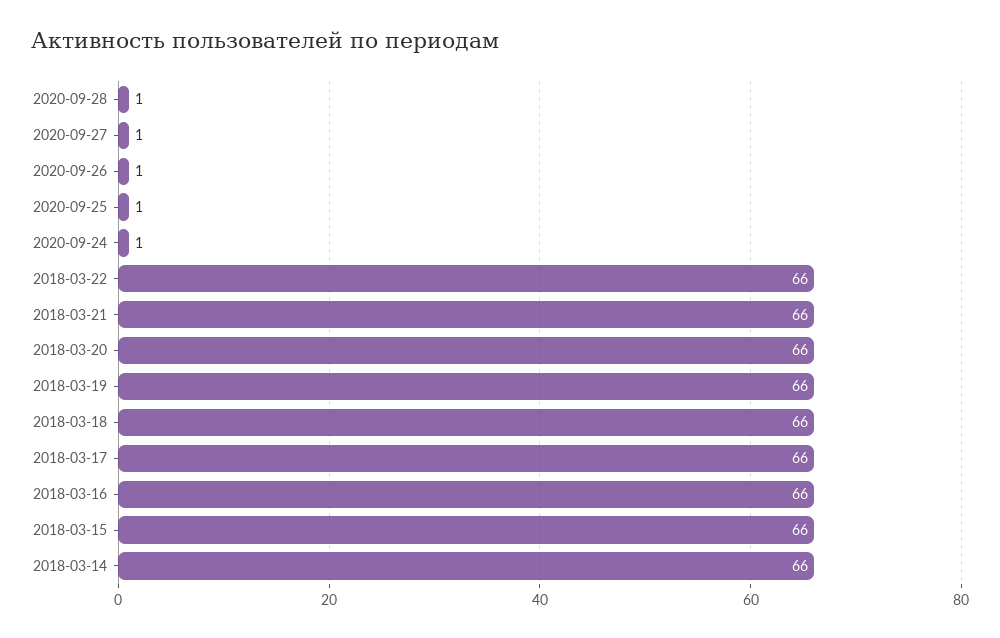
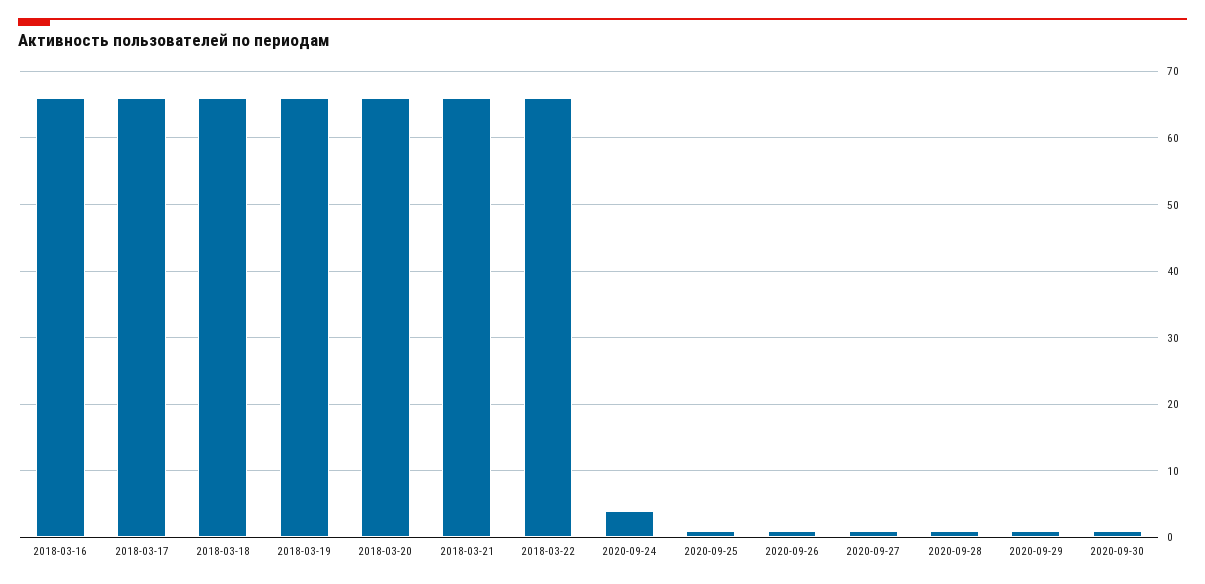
2020-09-24: 1 -> 4
2018-03-15: 66 -> none
2018-03-14: 66 -> none
2020-09-29: none -> 1
2020-09-30: none -> 1

